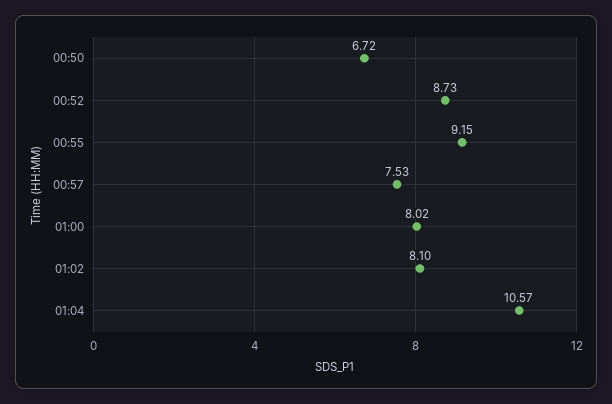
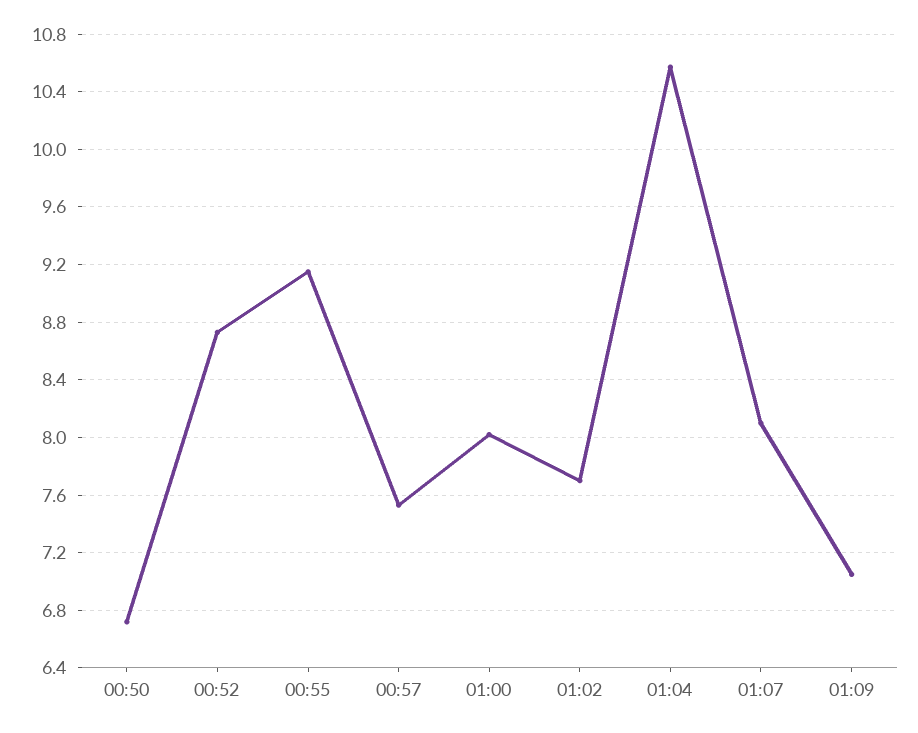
01:02: 8.1 -> 7.7
01:07: none -> 8.1
01:09: none -> 7.05

